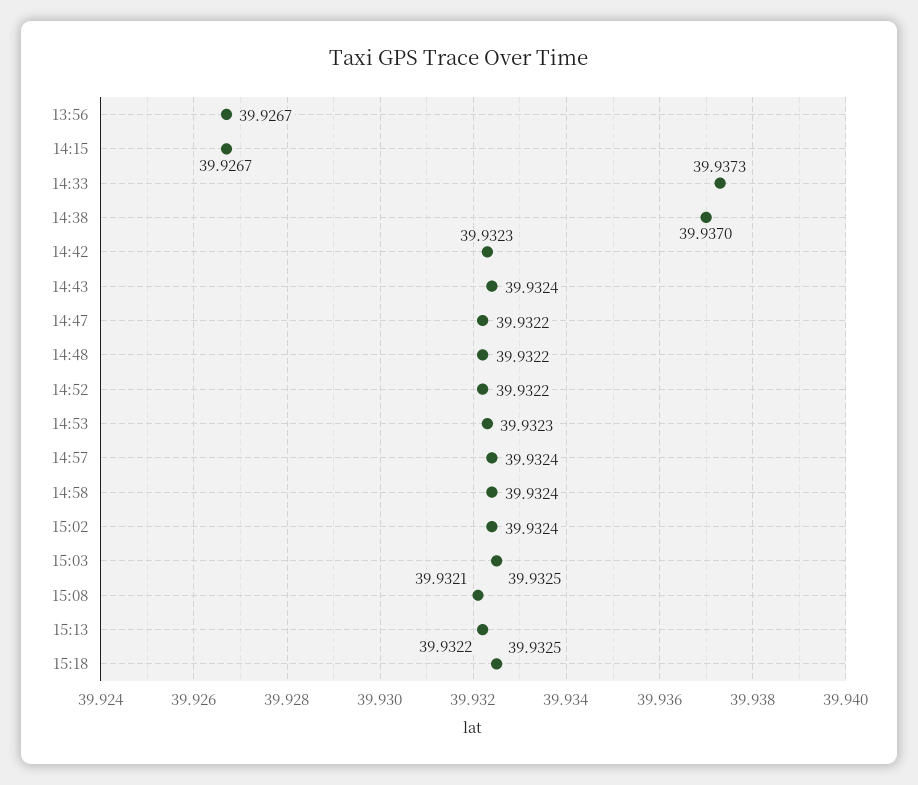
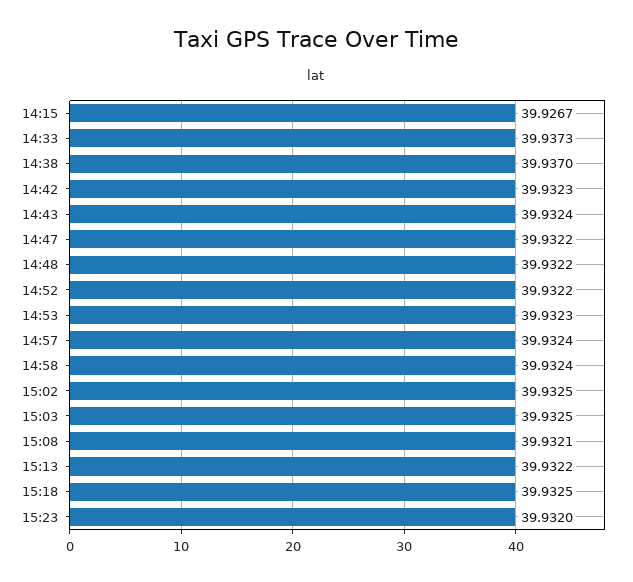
13:56: 39.9267 -> none
15:02: 39.9324 -> 39.9325
15:23: none -> 39.932

